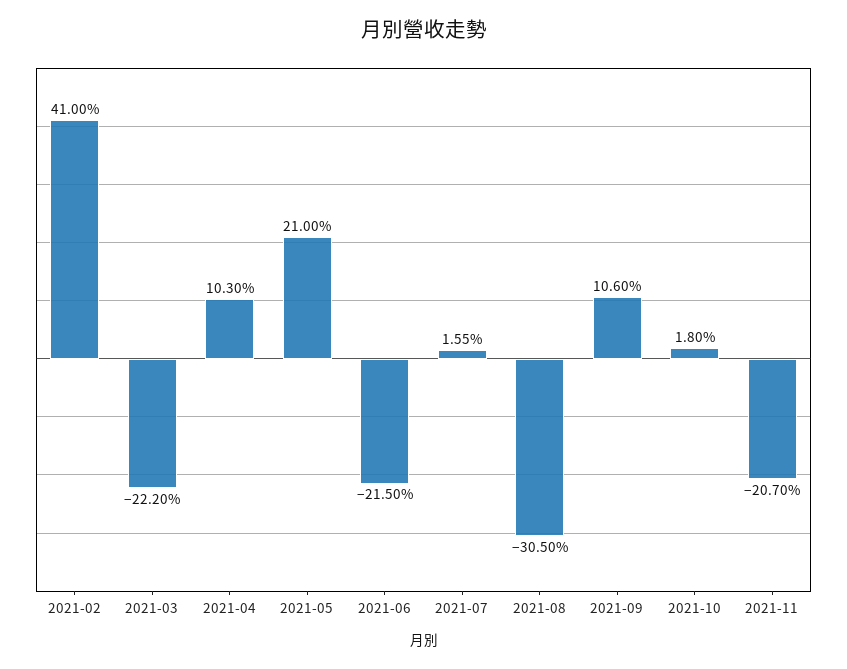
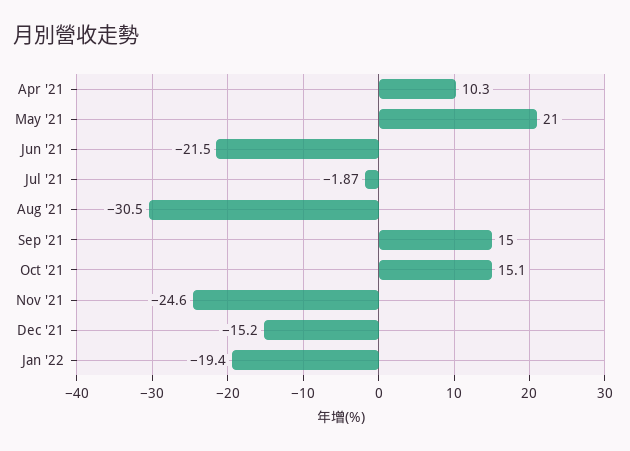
2021-02: 41 -> none
2021-03: -22.2 -> none
2021-07: 1.55 -> -1.87
2021-09: 10.6 -> 15
2021-10: 1.8 -> 15.1
2021-11: -20.7 -> -24.6
Dec '21: none -> -15.2
Jan '22: none -> -19.4

